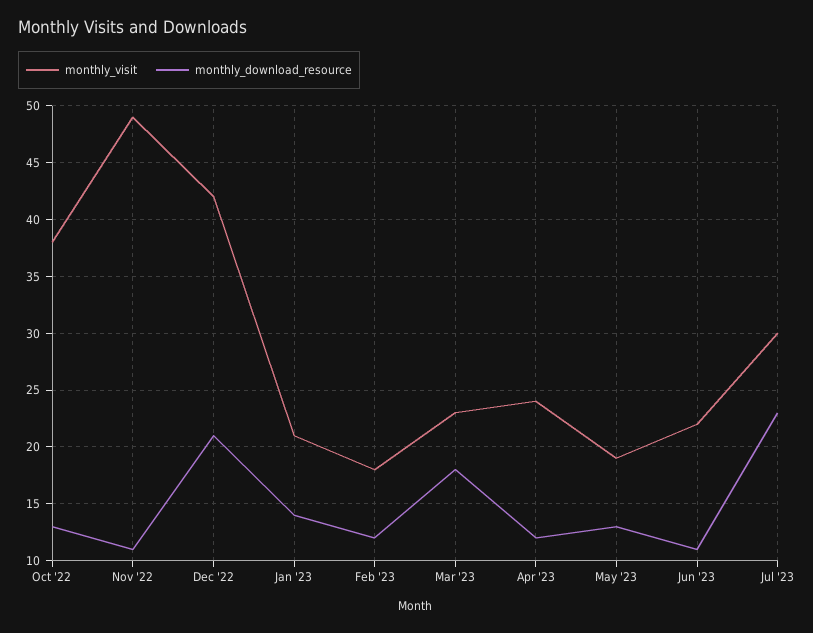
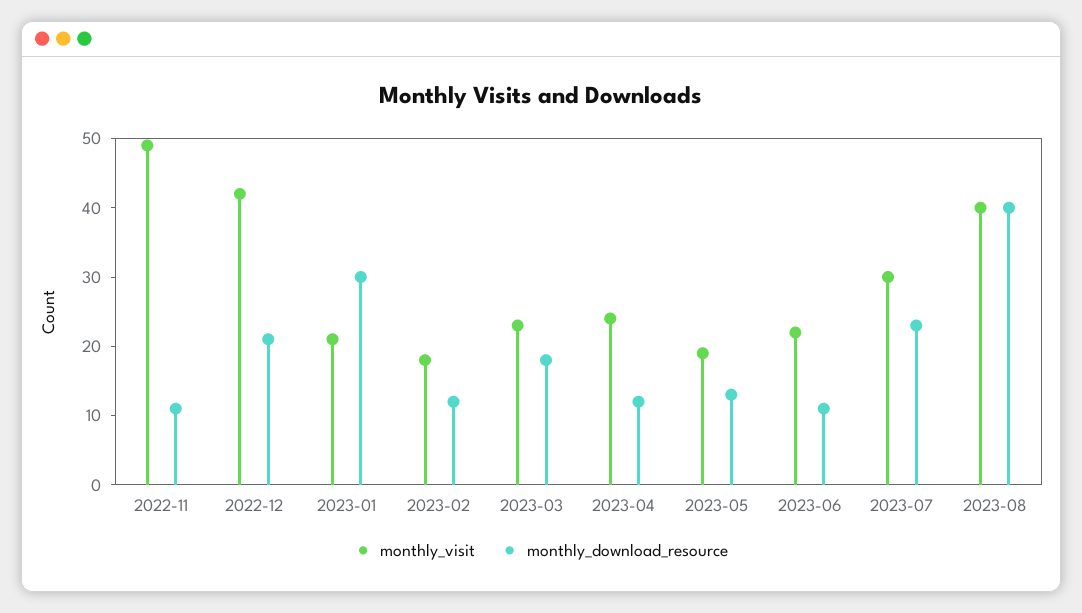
monthly_visit, Oct '22: 38 -> none
monthly_download_resource, Oct '22: 13 -> none
monthly_download_resource, Jan '23: 14 -> 30
monthly_visit, 2023-08: none -> 40
monthly_download_resource, 2023-08: none -> 40

